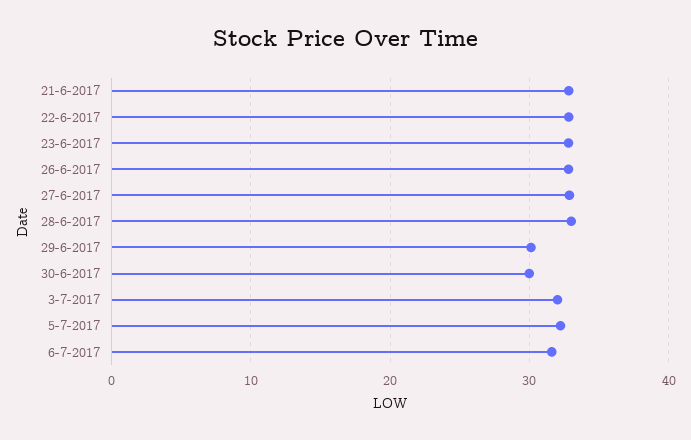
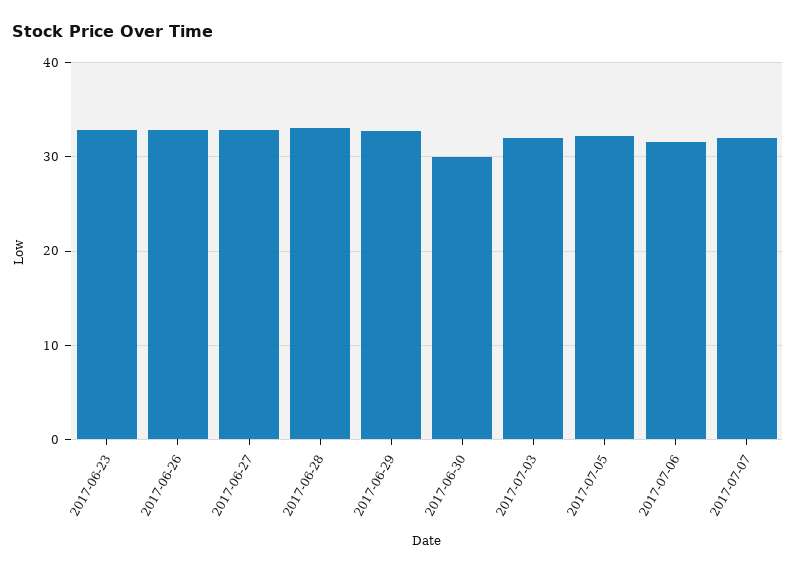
21-6-2017: 33 -> none
22-6-2017: 33 -> none
29-6-2017: 30 -> 33
2017-07-07: none -> 32

